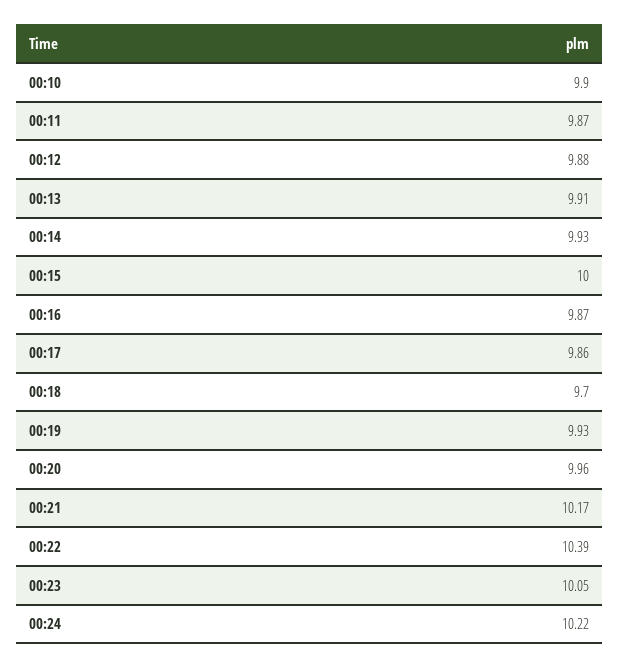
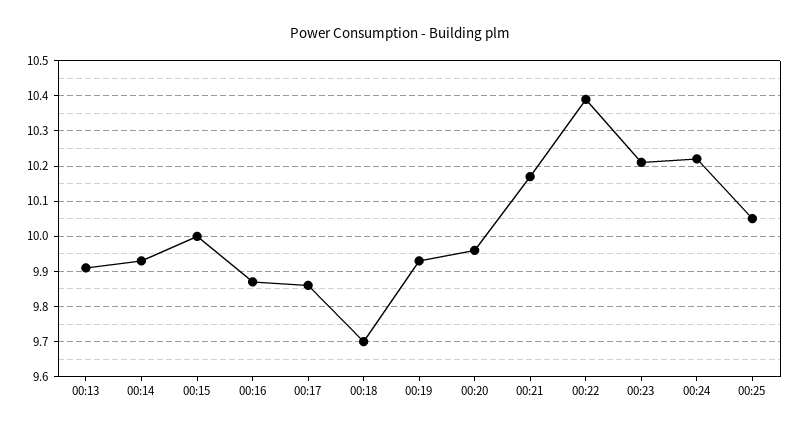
00:10: 9.9 -> none
00:11: 9.87 -> none
00:12: 9.88 -> none
00:23: 10.05 -> 10.2
00:25: none -> 10.05

